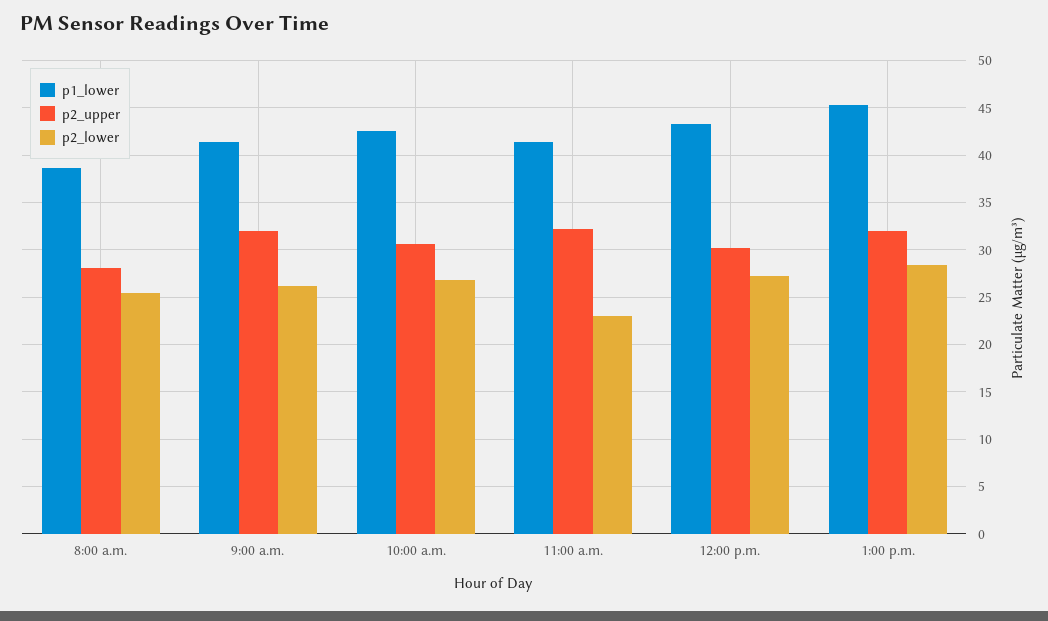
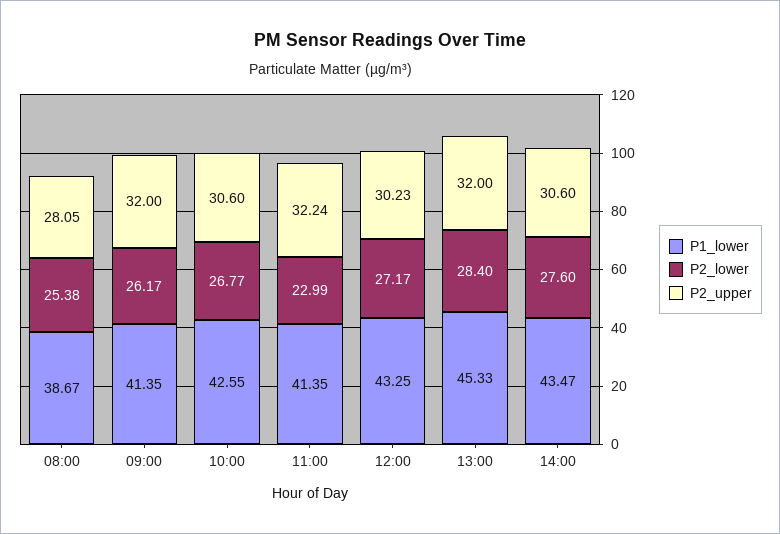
p1_lower, 14:00: none -> 43.47
p2_lower, 14:00: none -> 27.6
p2_upper, 14:00: none -> 30.6

